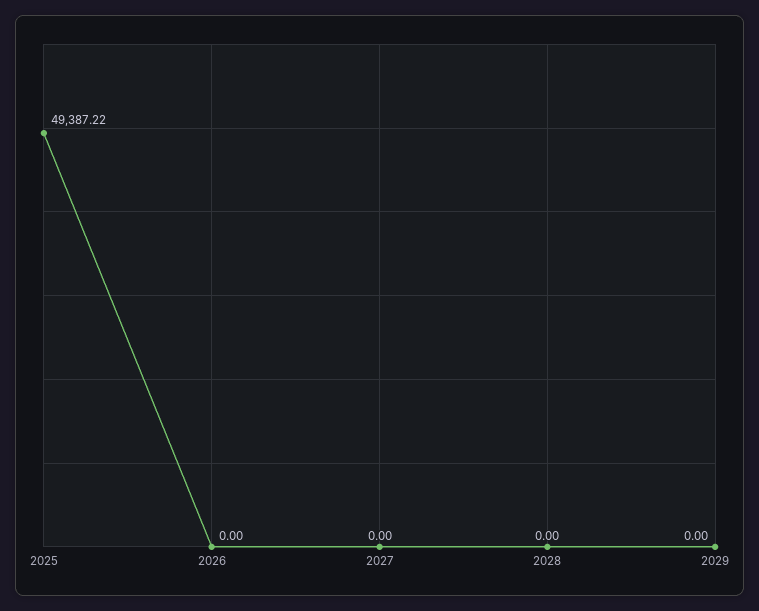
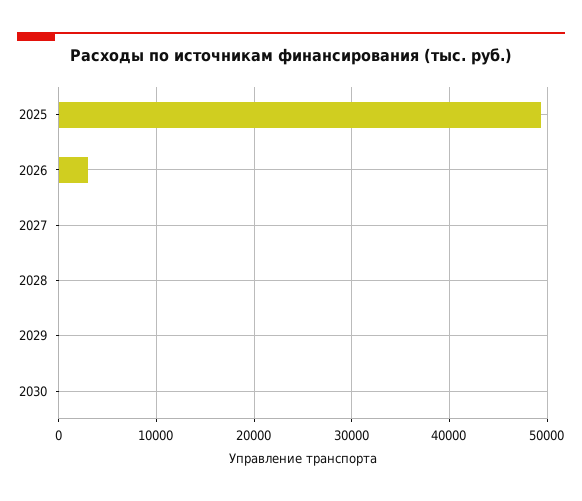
2026: 0 -> 3000
2030: none -> 0

